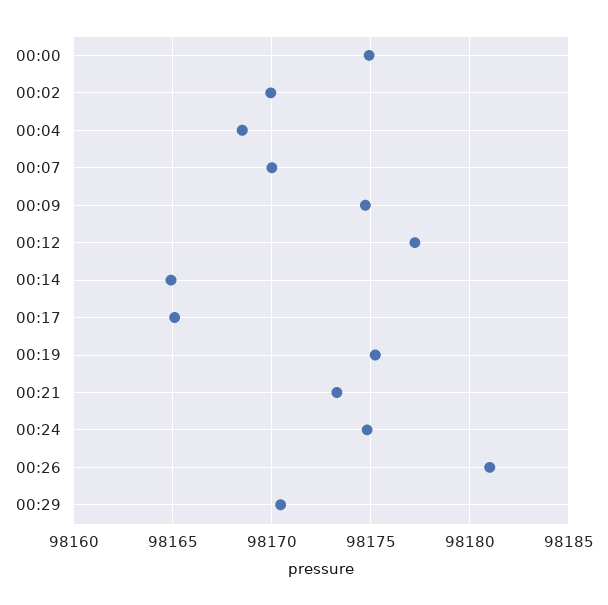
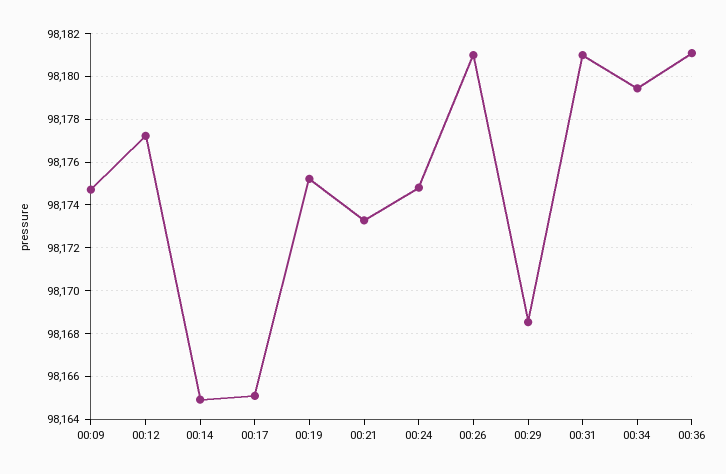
00:00: 98175 -> none
00:02: 98170 -> none
00:04: 98168.5 -> none
00:07: 98170 -> none
00:29: 98170.5 -> 98168.5
00:31: none -> 98181
00:34: none -> 98179.5
00:36: none -> 98181

